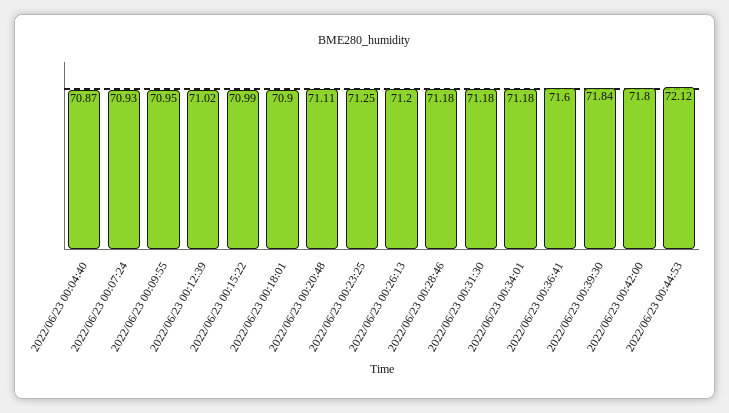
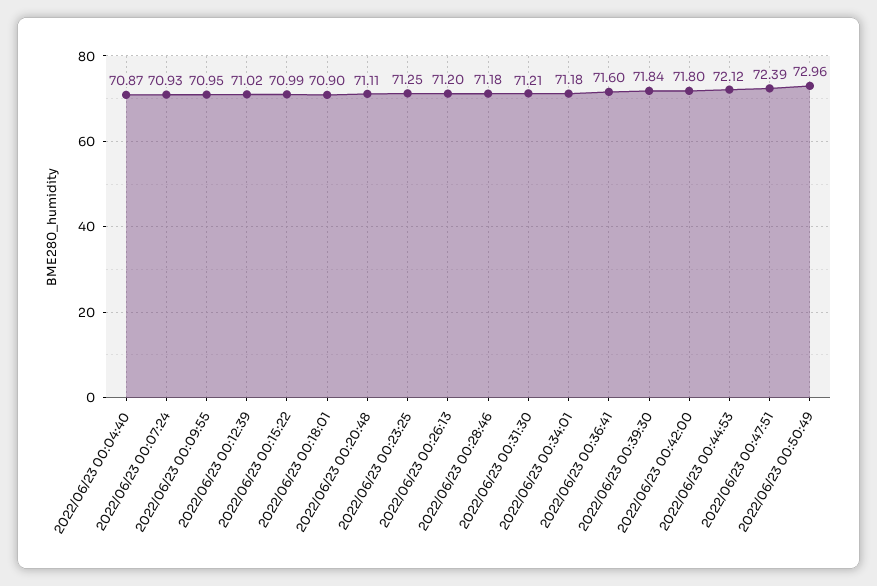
2022/06/23 00:31:30: 71.18 -> 71.21
2022/06/23 00:47:51: none -> 72.39
2022/06/23 00:50:49: none -> 72.96

